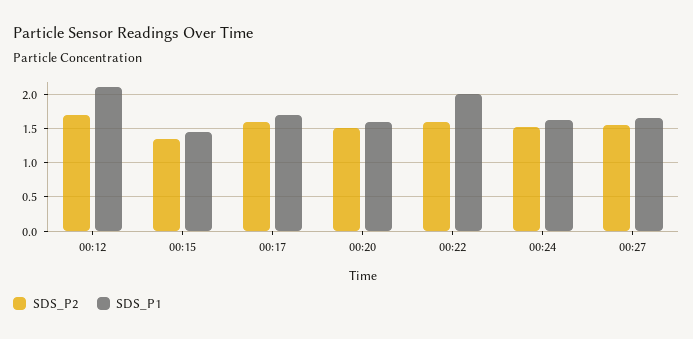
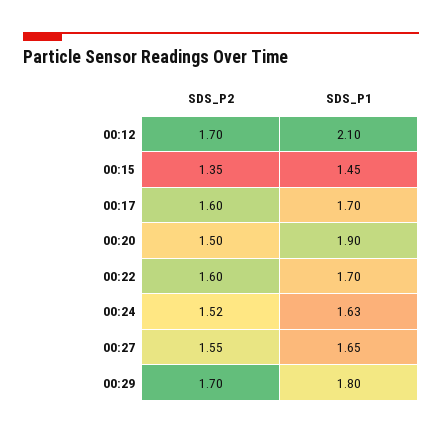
SDS_P1, 00:20: 1.6 -> 1.9
SDS_P1, 00:22: 2 -> 1.7
SDS_P2, 00:29: none -> 1.7
SDS_P1, 00:29: none -> 1.8

